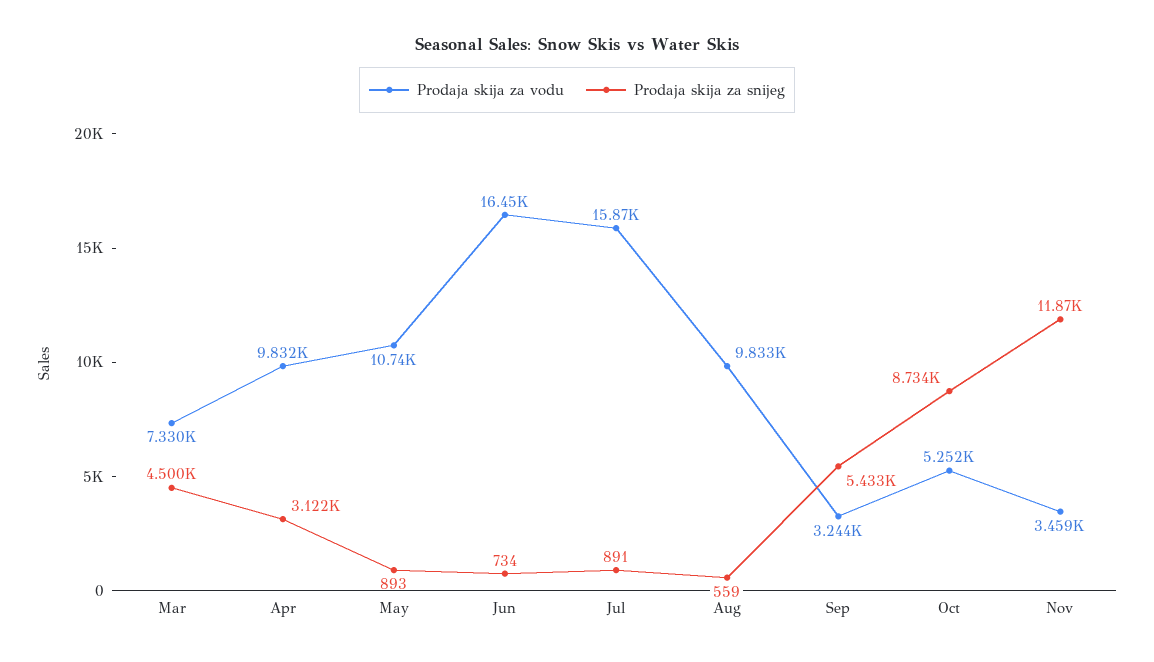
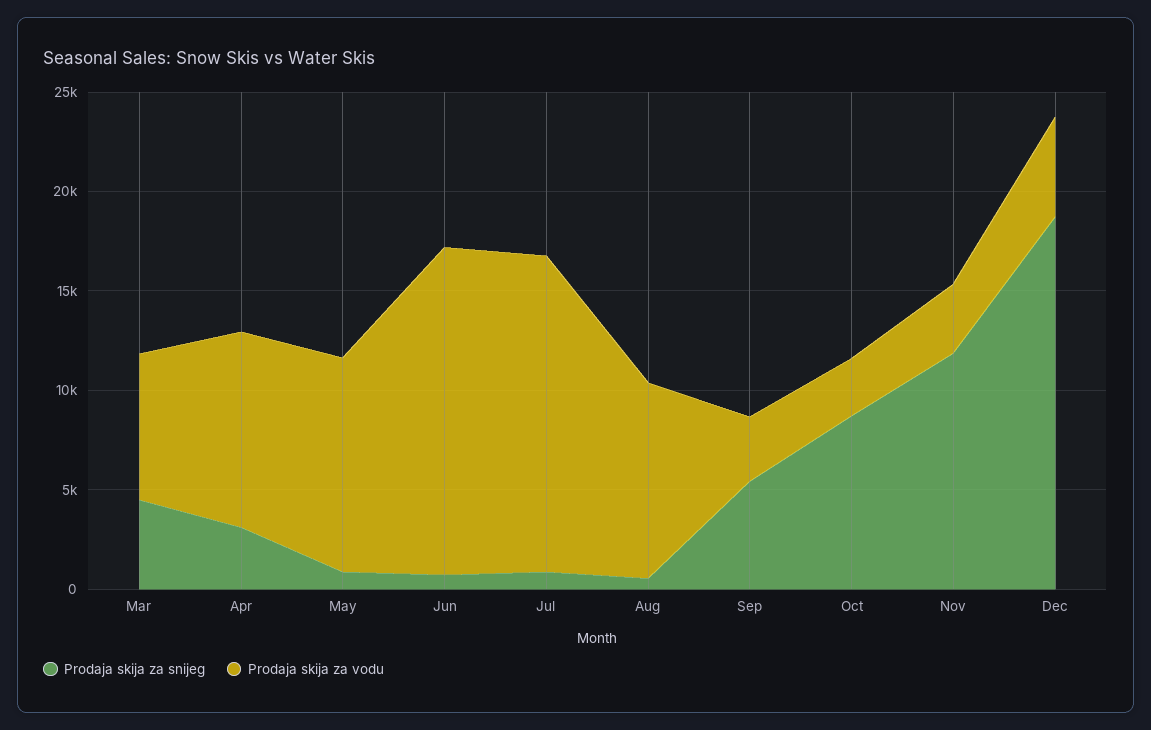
Prodaja skija za vodu, Oct: 5252 -> 3000
Prodaja skija za snijeg, Dec: none -> 19000
Prodaja skija za vodu, Dec: none -> 5000

